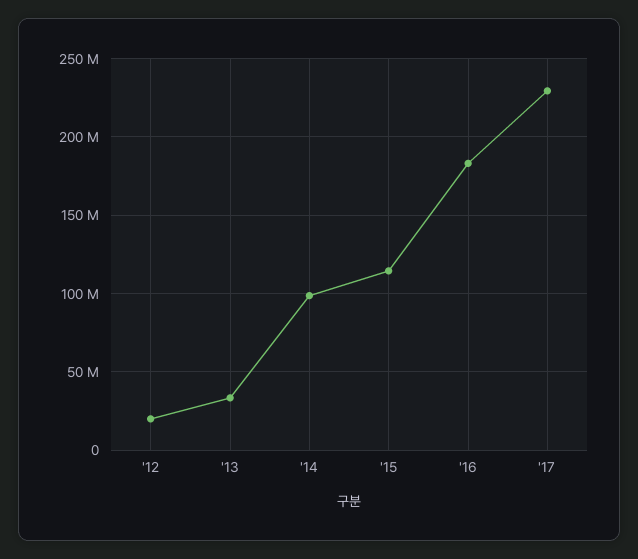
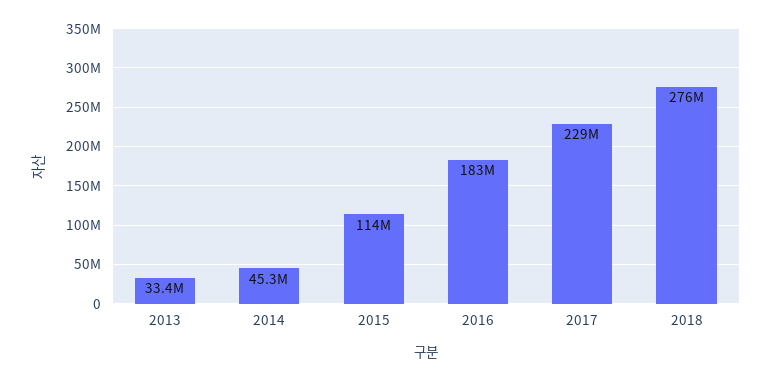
'12: 20000000 -> none
'14: 100000000 -> 45300000
2018: none -> 276000000

